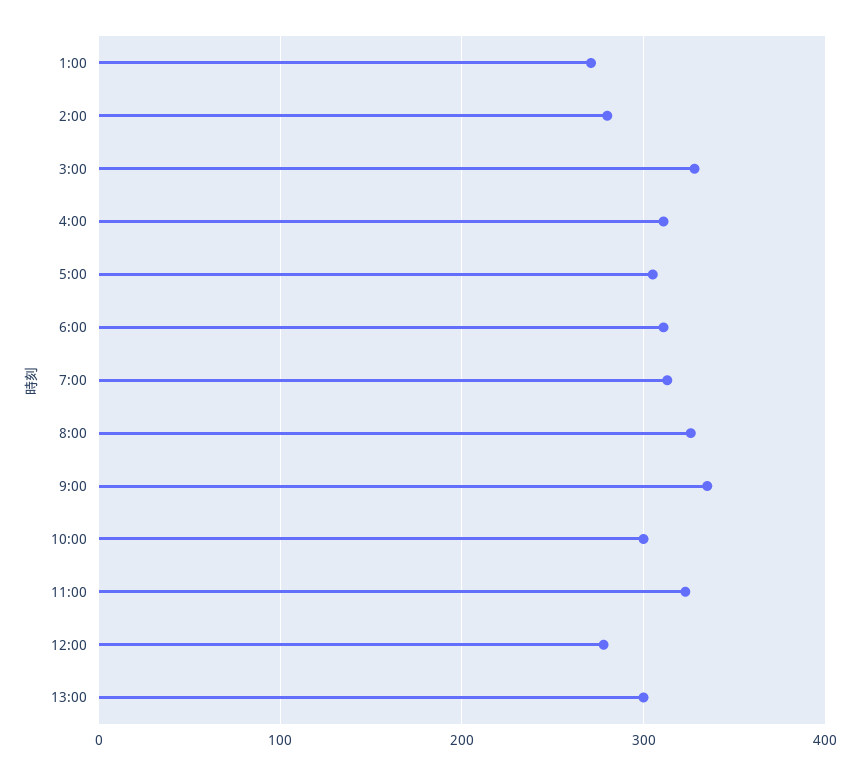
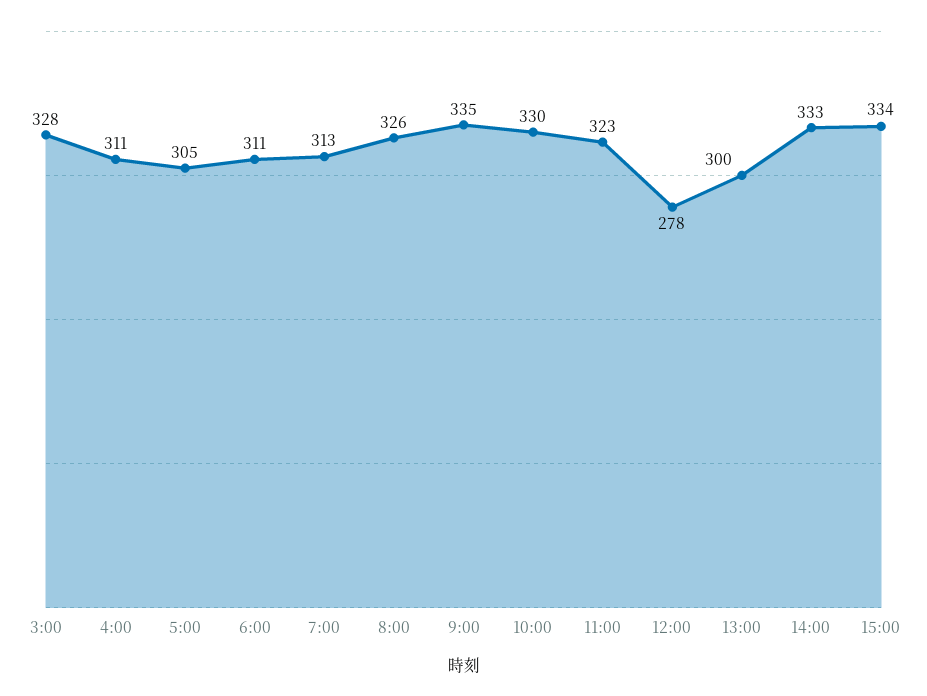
1:00: 270 -> none
2:00: 280 -> none
10:00: 300 -> 330
14:00: none -> 333
15:00: none -> 334

